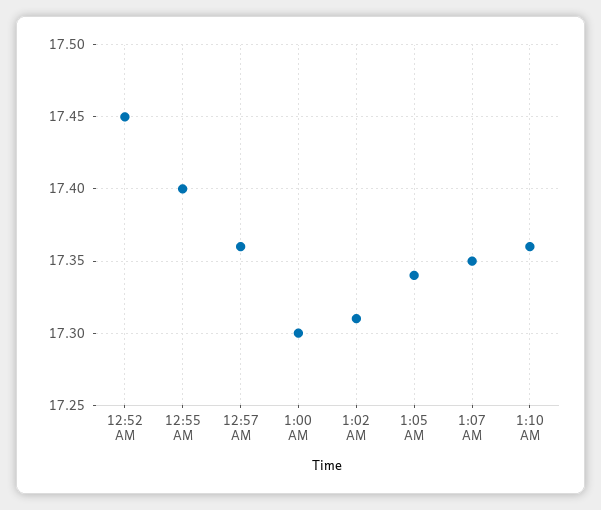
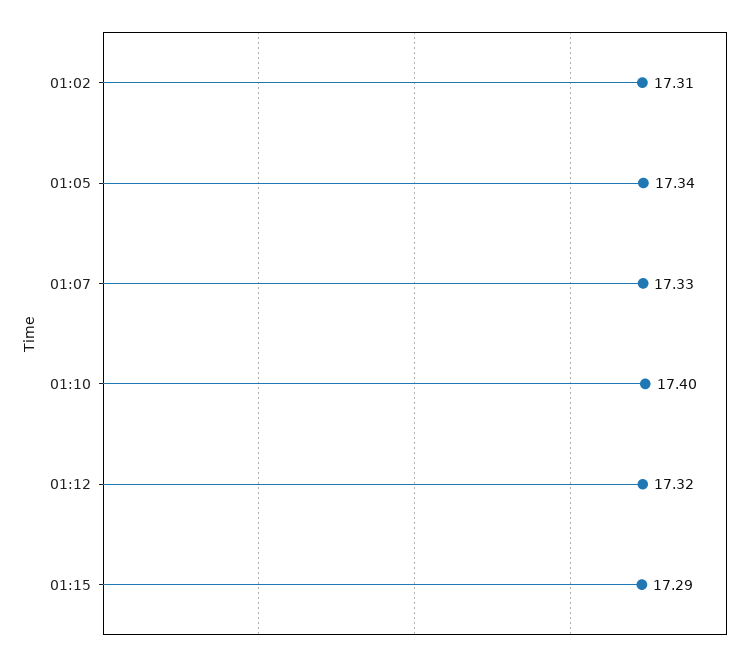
12:52 AM: 17.45 -> none
12:55 AM: 17.4 -> none
12:57 AM: 17.36 -> none
1:00 AM: 17.3 -> none
1:07 AM: 17.35 -> 17.33
1:10 AM: 17.36 -> 17.4
01:12: none -> 17.32
01:15: none -> 17.29

